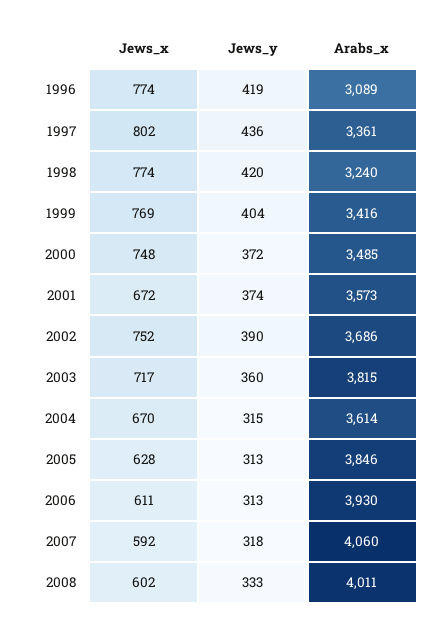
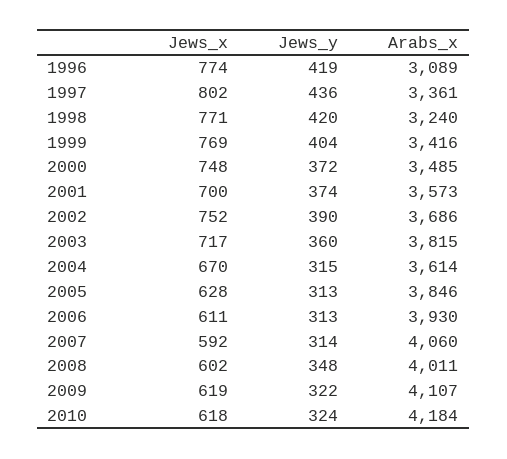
Jews_x, 1998: 774 -> 771
Jews_x, 2001: 672 -> 700
Jews_y, 2007: 318 -> 314
Jews_y, 2008: 333 -> 348
Jews_x, 2009: none -> 619
Jews_y, 2009: none -> 322
Arabs_x, 2009: none -> 4107
Jews_x, 2010: none -> 618
Jews_y, 2010: none -> 324
Arabs_x, 2010: none -> 4184

